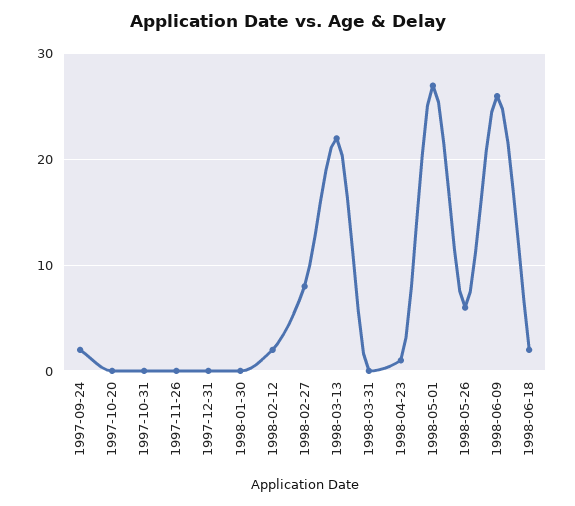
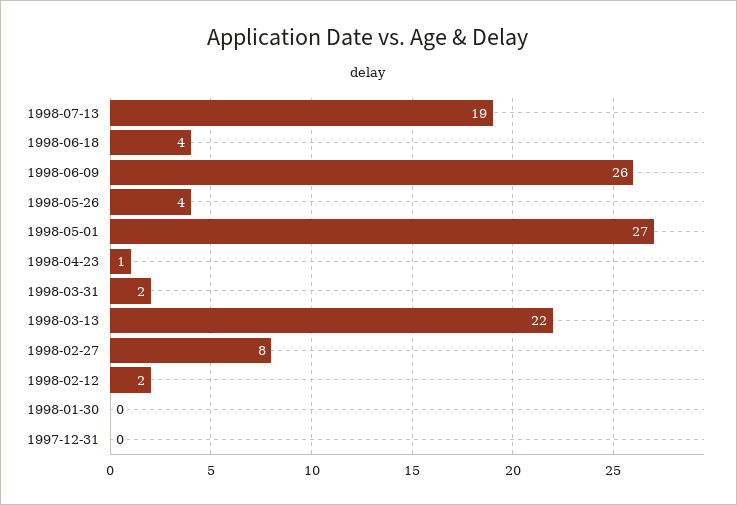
1997-09-24: 2 -> none
1997-10-20: 0 -> none
1997-10-31: 0 -> none
1997-11-26: 0 -> none
1998-03-31: 0 -> 2
1998-05-26: 6 -> 4
1998-06-18: 2 -> 4
1998-07-13: none -> 19

